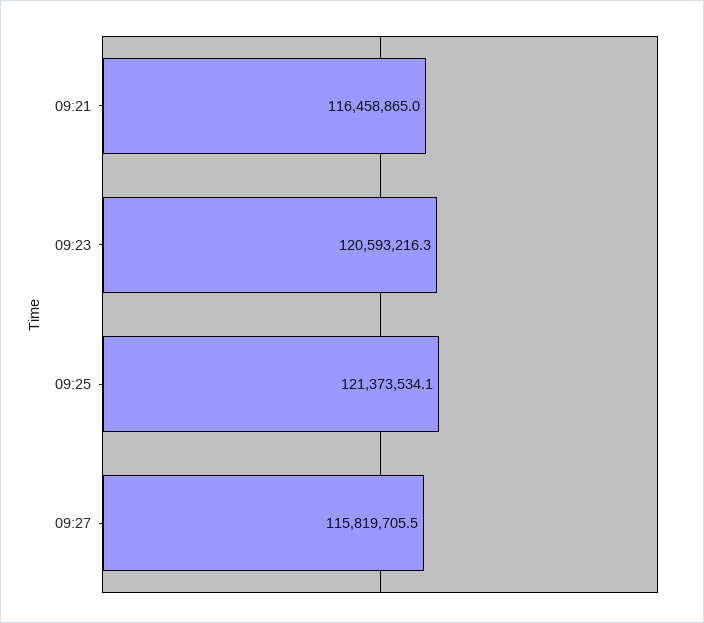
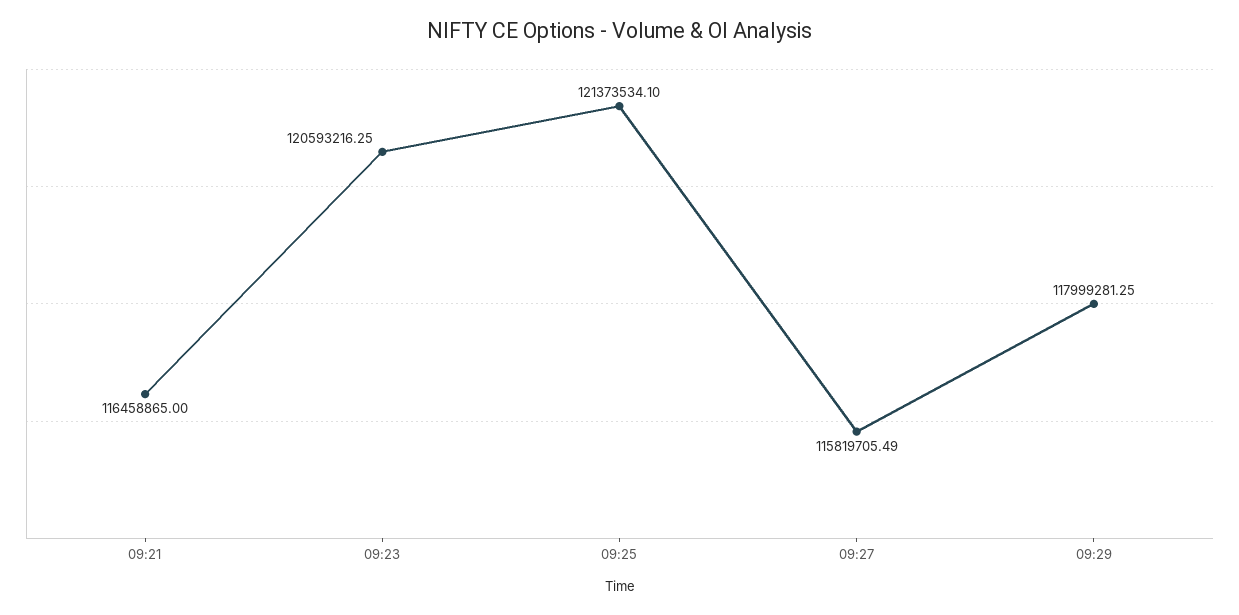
09:29: none -> 117999281.25

